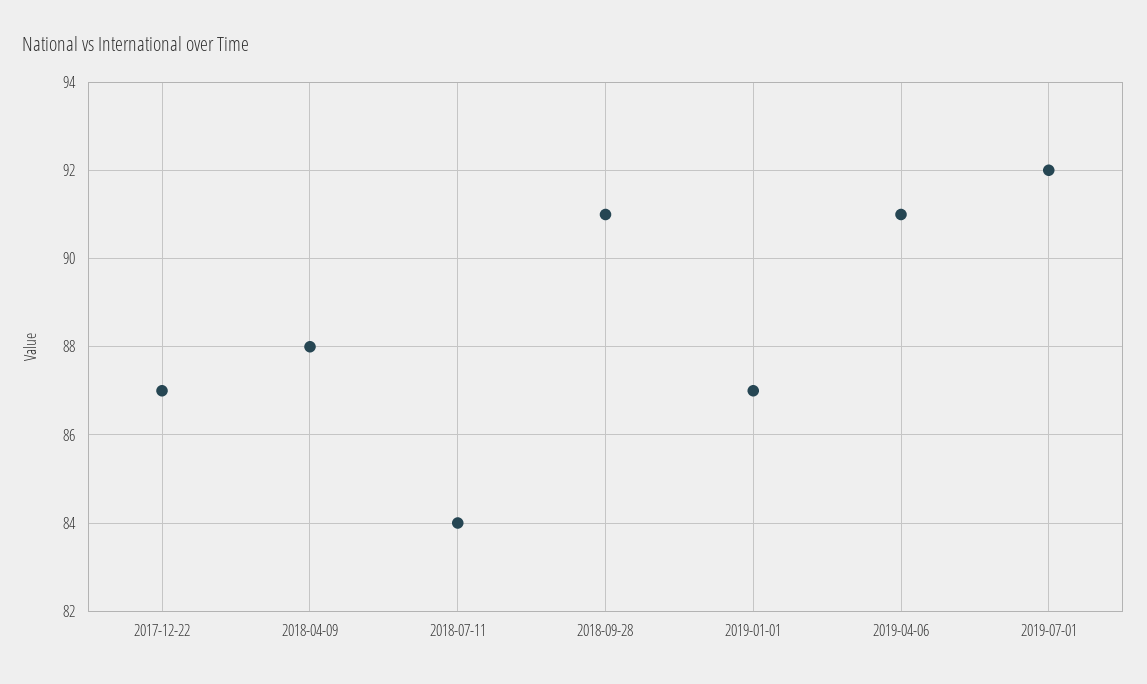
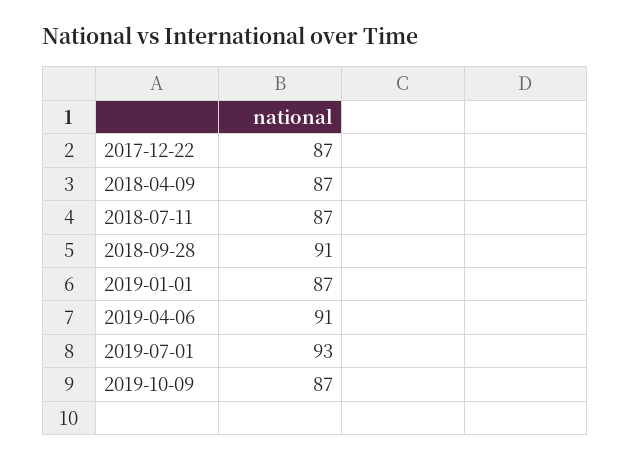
2018-04-09: 88 -> 87
2018-07-11: 84 -> 87
2019-07-01: 92 -> 93
2019-10-09: none -> 87

